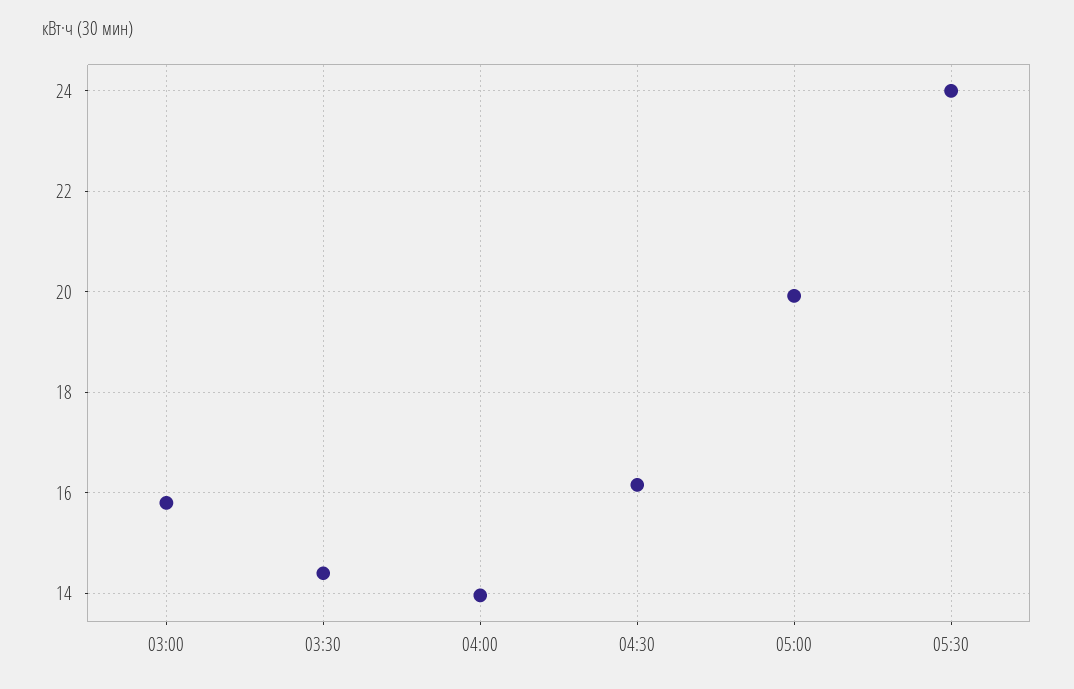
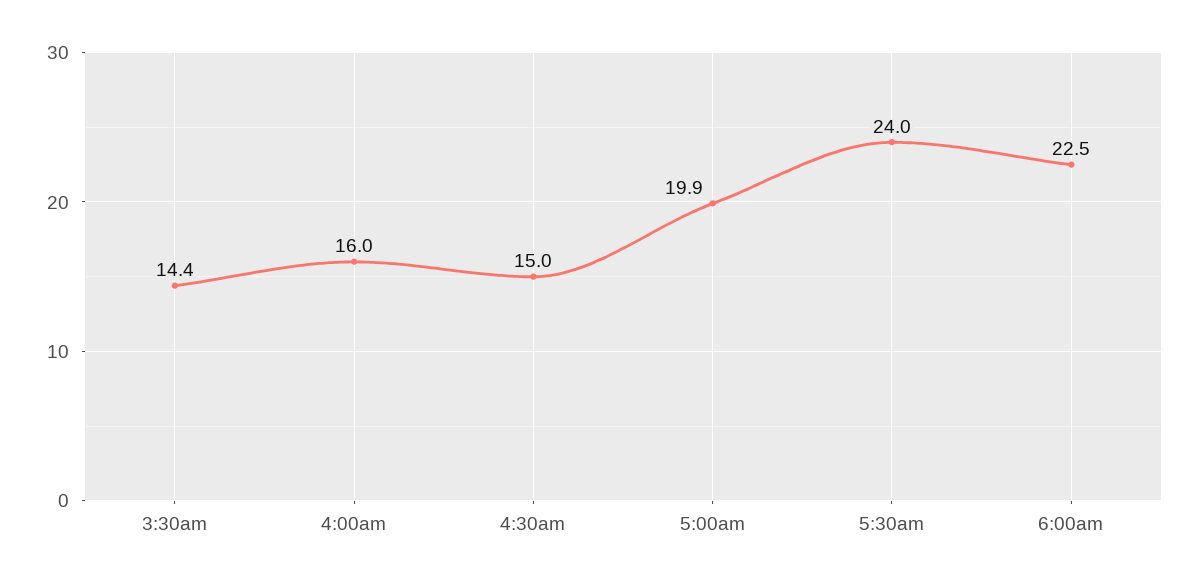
03:00: 15.8 -> none
04:00: 14 -> 16
04:30: 16.2 -> 15
6:00am: none -> 22.5

